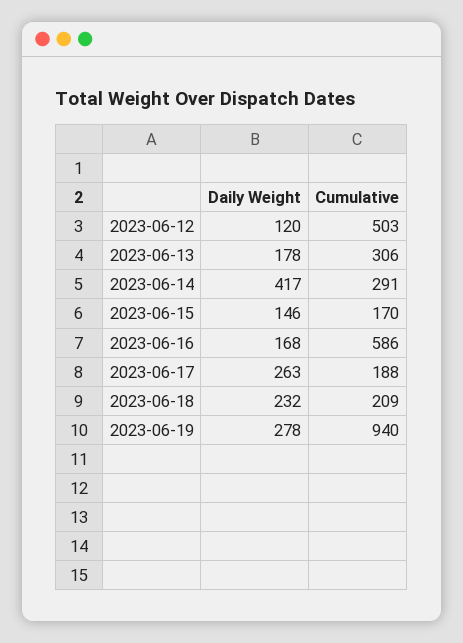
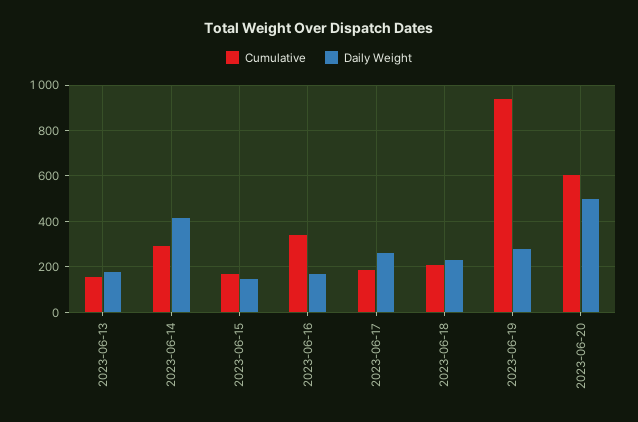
Daily Weight, 2023-06-12: 120 -> none
Cumulative, 2023-06-12: 503 -> none
Cumulative, 2023-06-13: 306 -> 150
Cumulative, 2023-06-16: 586 -> 350
Cumulative, 2023-06-20: none -> 600
Daily Weight, 2023-06-20: none -> 500

